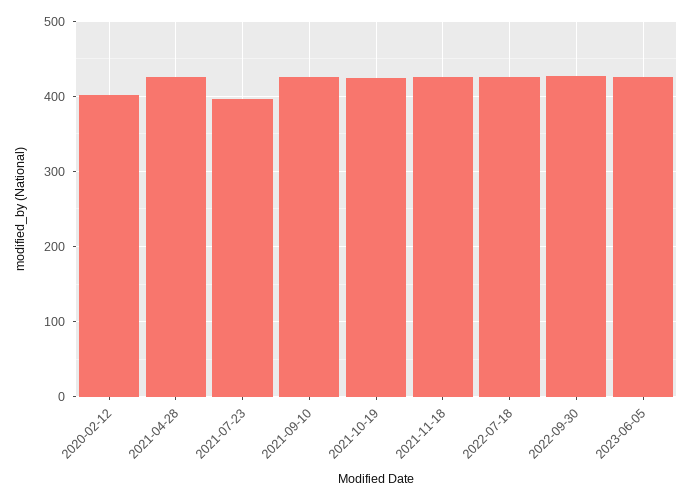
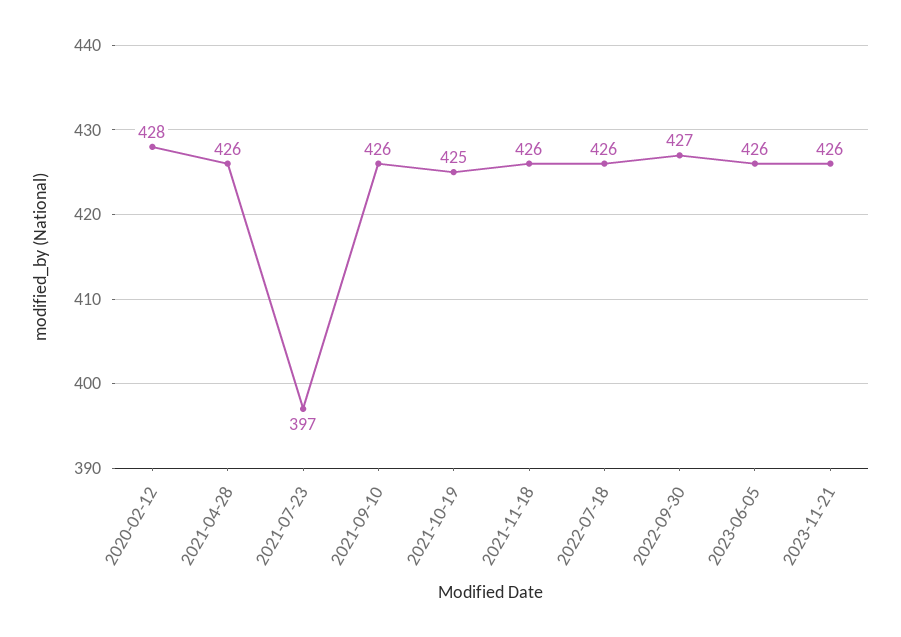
2020-02-12: 400 -> 428
2023-11-21: none -> 426

